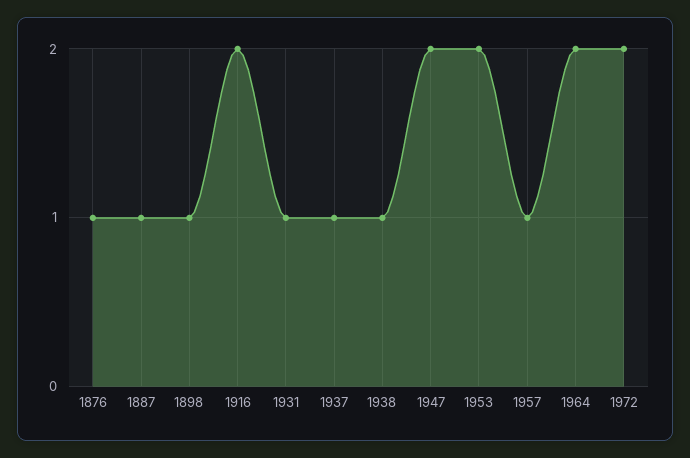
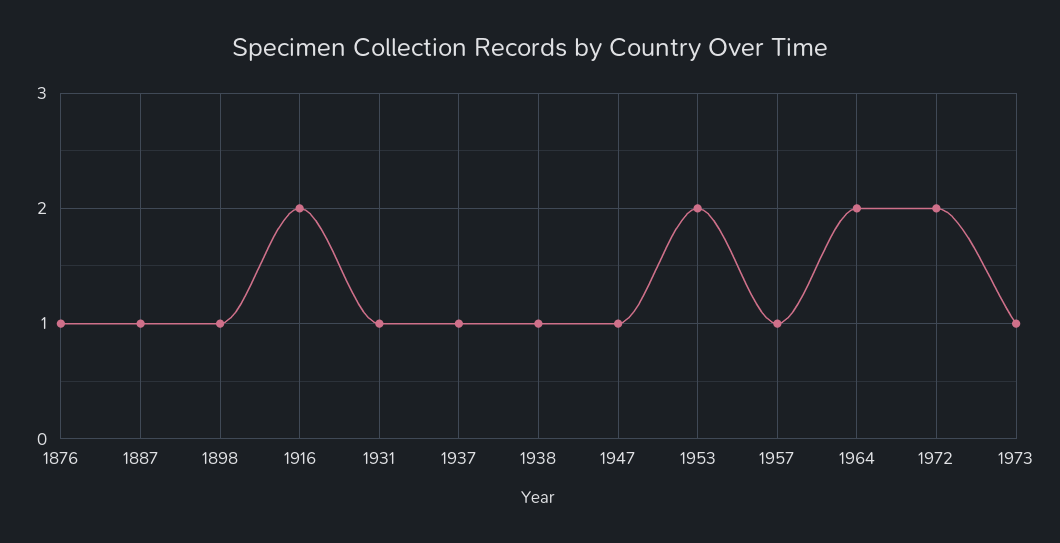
1947: 2 -> 1
1973: none -> 1

